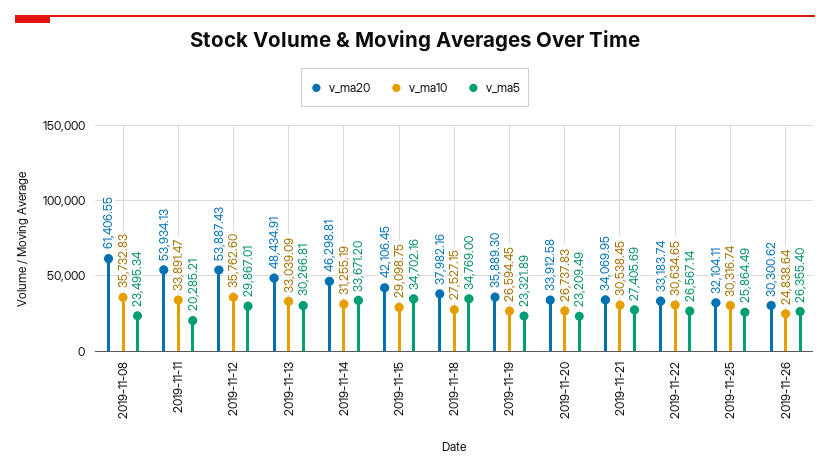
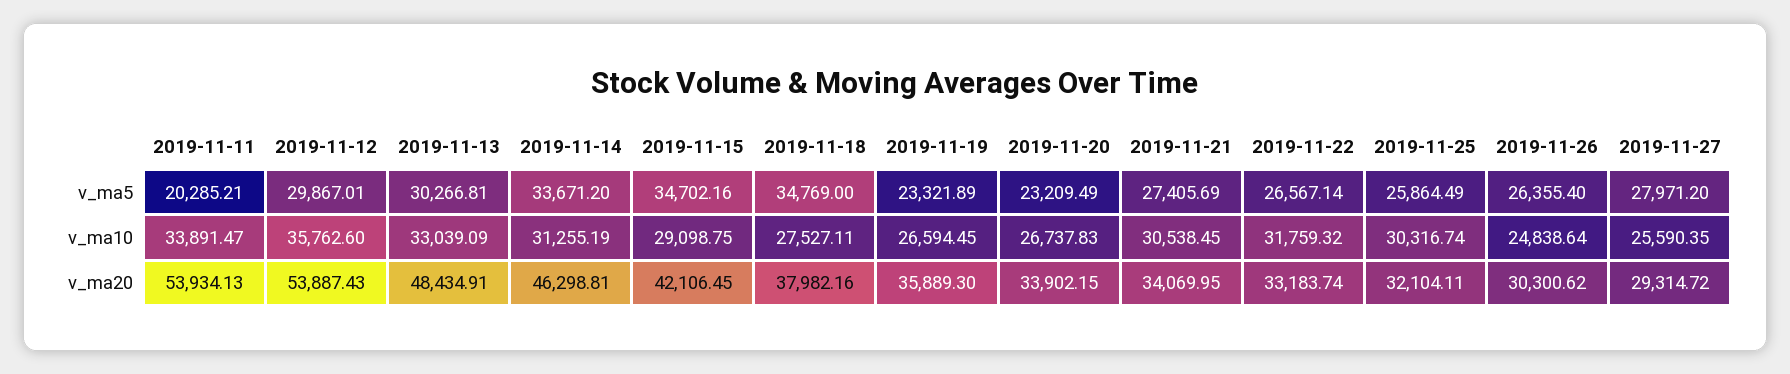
v_ma20, 2019-11-08: 61406.55 -> none
v_ma10, 2019-11-08: 35732.83 -> none
v_ma5, 2019-11-08: 23495.34 -> none
v_ma10, 2019-11-18: 27527.15 -> 27527.11
v_ma20, 2019-11-20: 33912.58 -> 33902.15
v_ma10, 2019-11-22: 30634.65 -> 31759.32
v_ma5, 2019-11-27: none -> 27971.2
v_ma10, 2019-11-27: none -> 25590.35
v_ma20, 2019-11-27: none -> 29314.72

